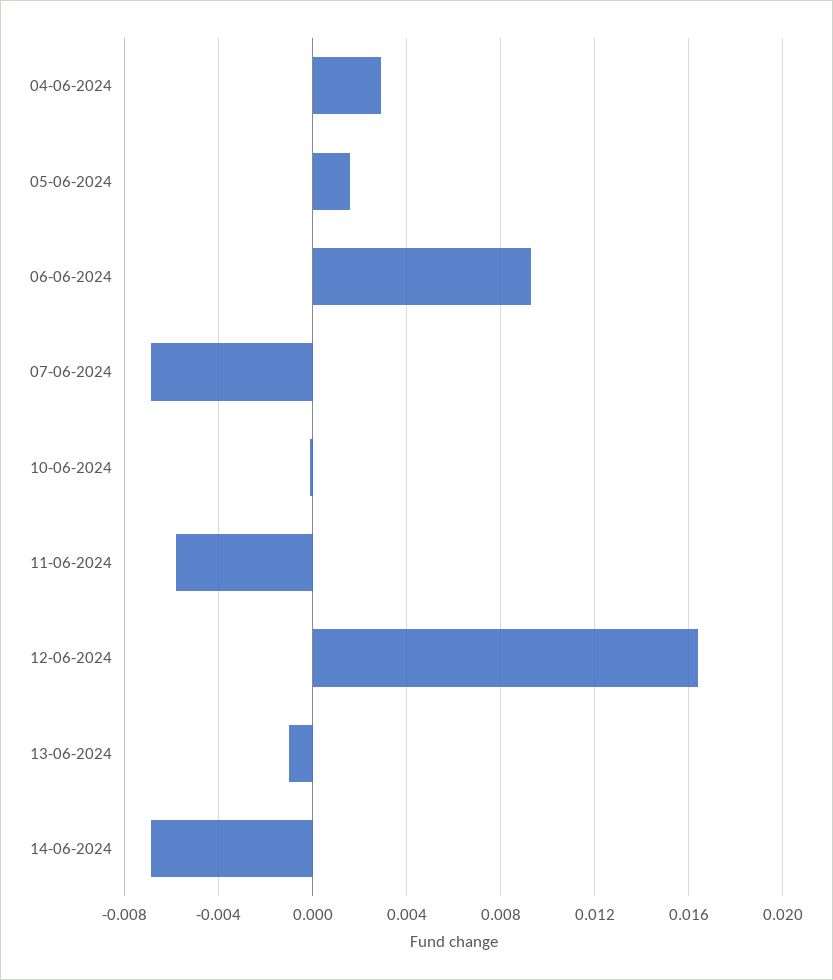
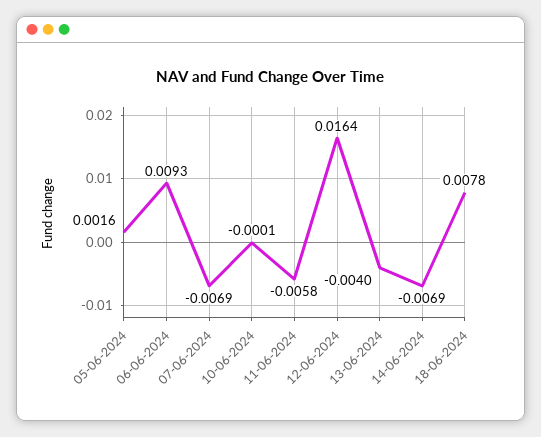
04-06-2024: 0.003 -> none
13-06-2024: -0.001 -> -0.004
18-06-2024: none -> 0.0078

